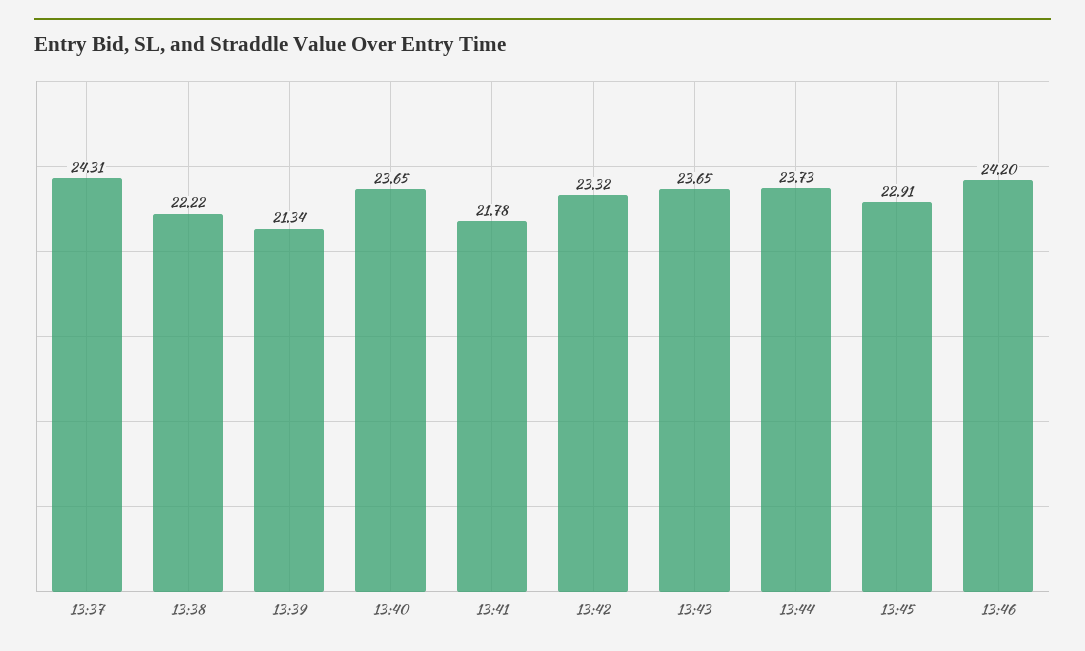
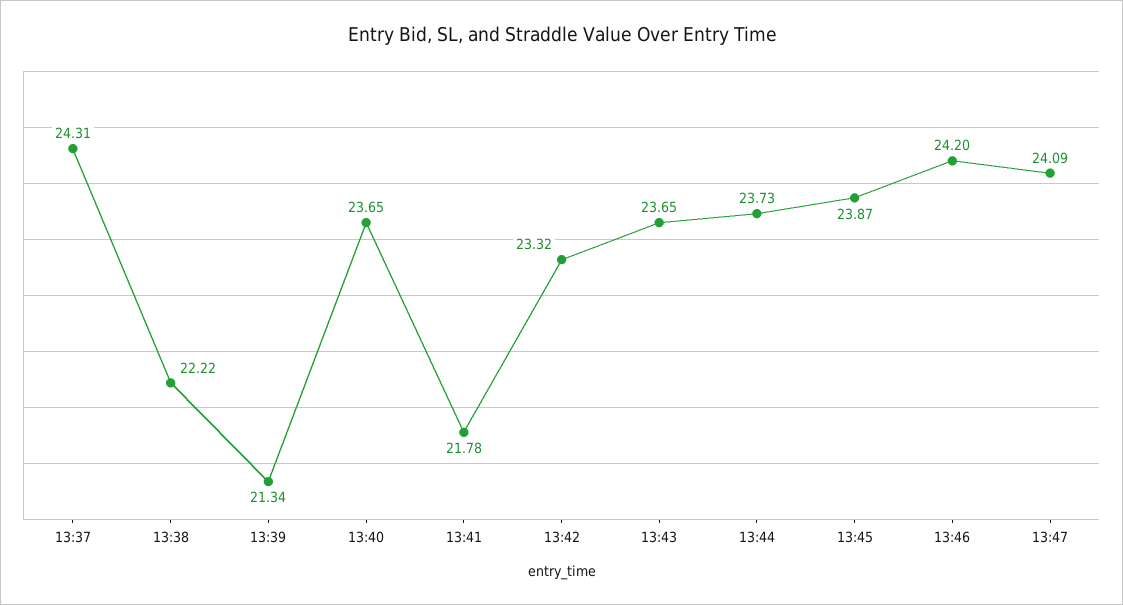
13:45: 22.91 -> 23.87
13:47: none -> 24.09

